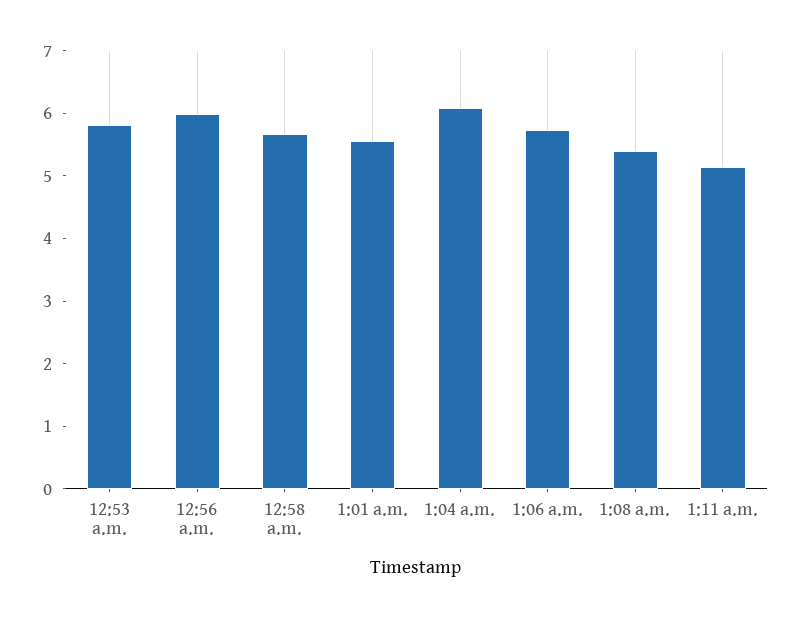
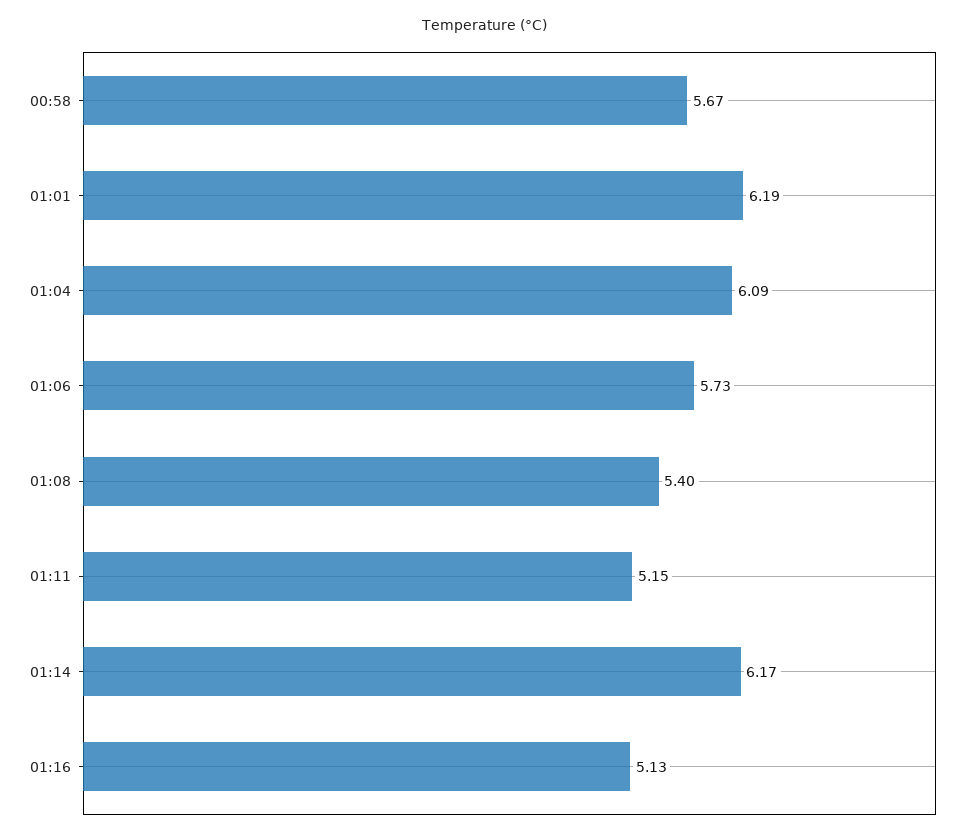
12:53 a.m.: 5.8 -> none
12:56 a.m.: 6 -> none
1:01 a.m.: 5.6 -> 6.19
01:14: none -> 6.17
01:16: none -> 5.13

